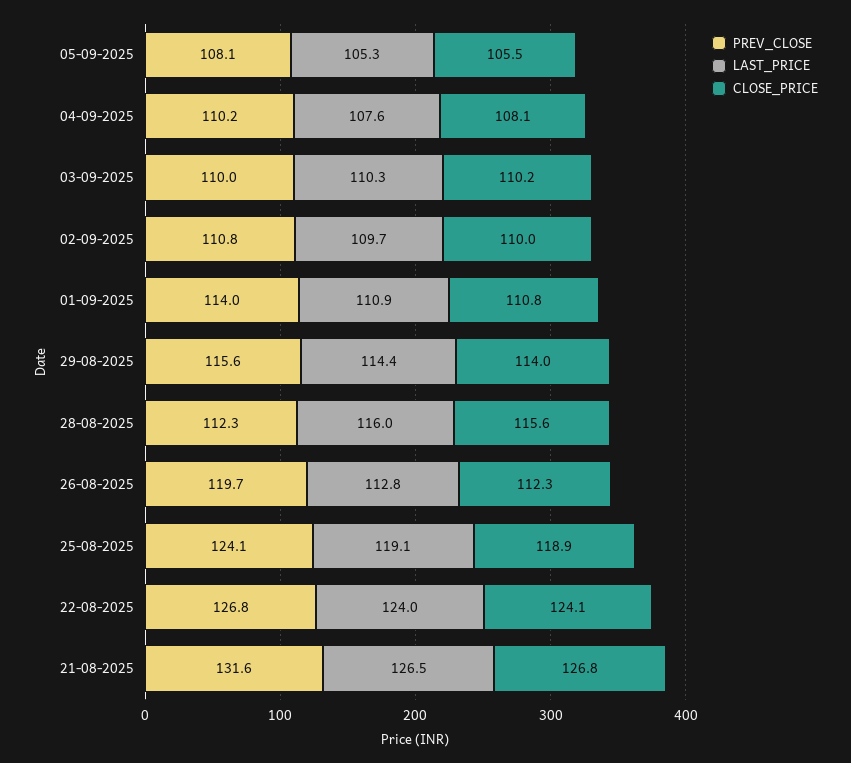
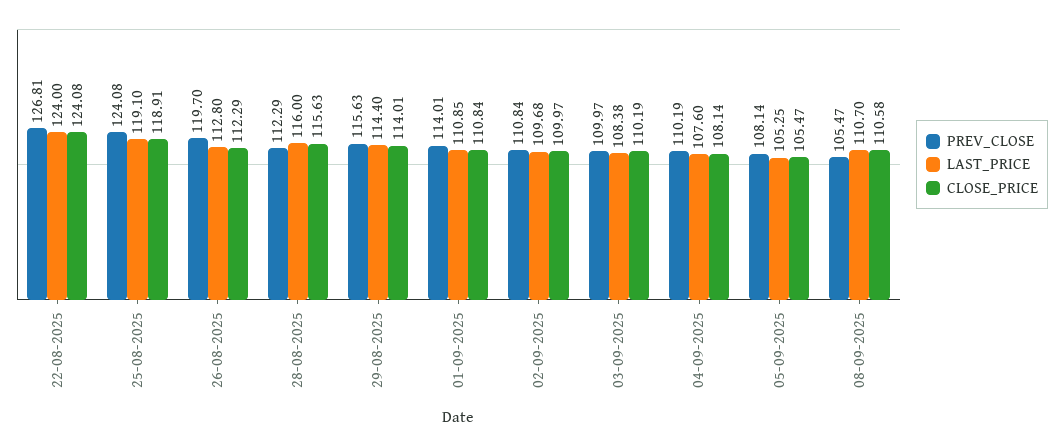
LAST_PRICE, 03-09-2025: 110.3 -> 108.38
PREV_CLOSE, 21-08-2025: 131.6 -> none
LAST_PRICE, 21-08-2025: 126.5 -> none
CLOSE_PRICE, 21-08-2025: 126.8 -> none
PREV_CLOSE, 08-09-2025: none -> 105.47
LAST_PRICE, 08-09-2025: none -> 110.7
CLOSE_PRICE, 08-09-2025: none -> 110.58

